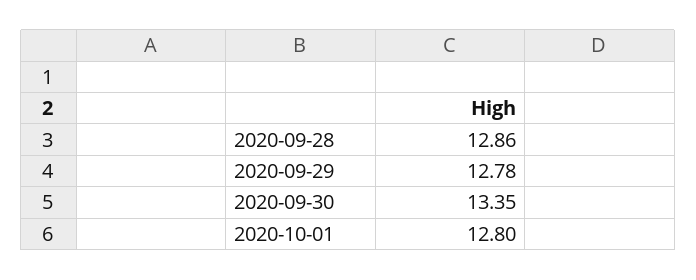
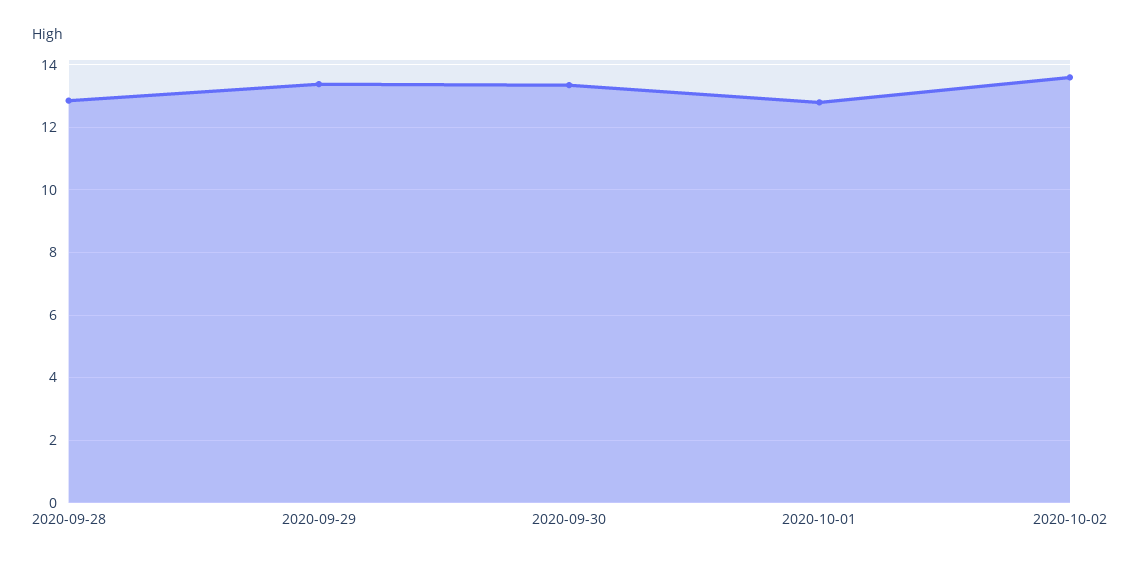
2020-09-29: 12.78 -> 13.4
2020-10-02: none -> 13.6

